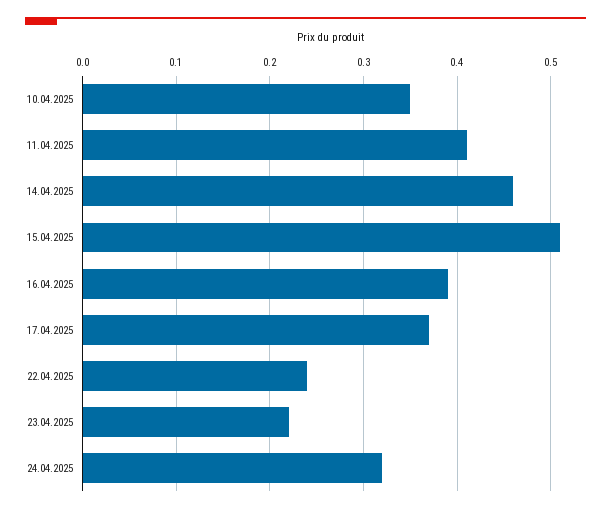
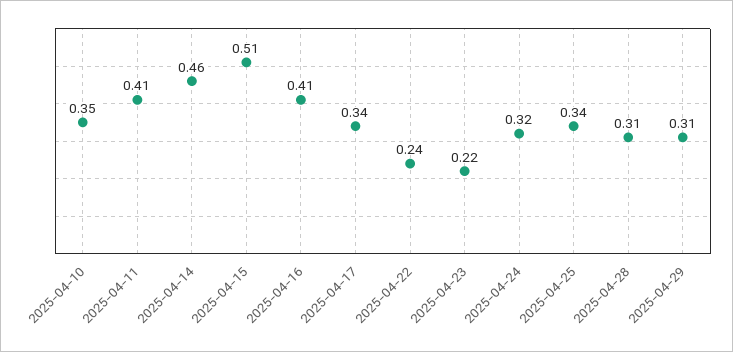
16.04.2025: 0.39 -> 0.41
17.04.2025: 0.37 -> 0.34
2025-04-25: none -> 0.34
2025-04-28: none -> 0.31
2025-04-29: none -> 0.31

